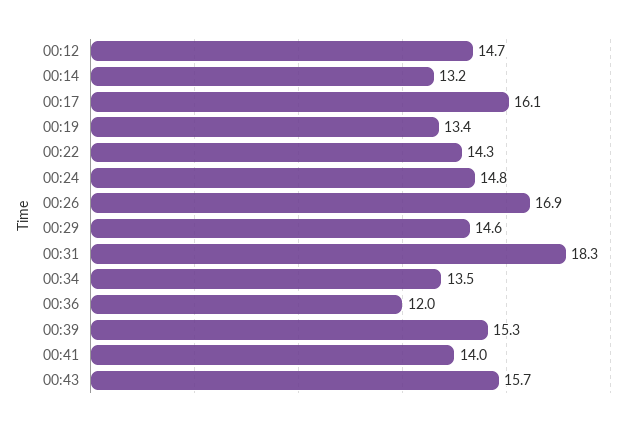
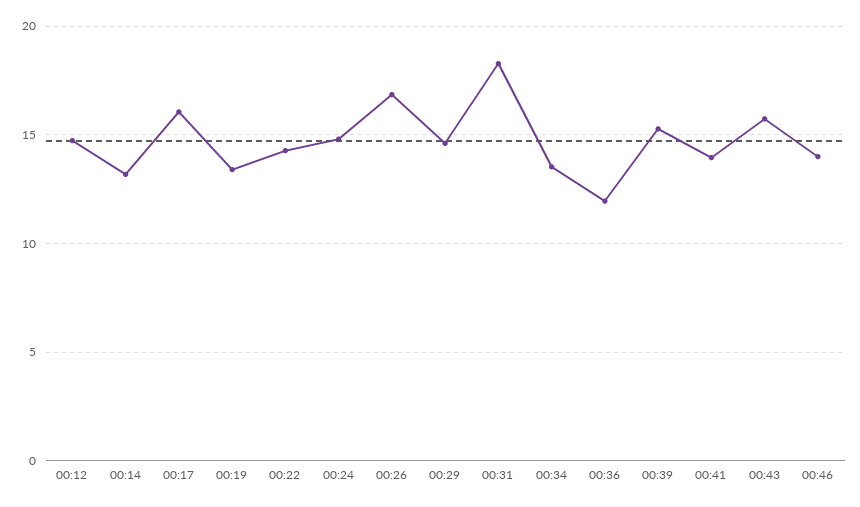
00:46: none -> 14

